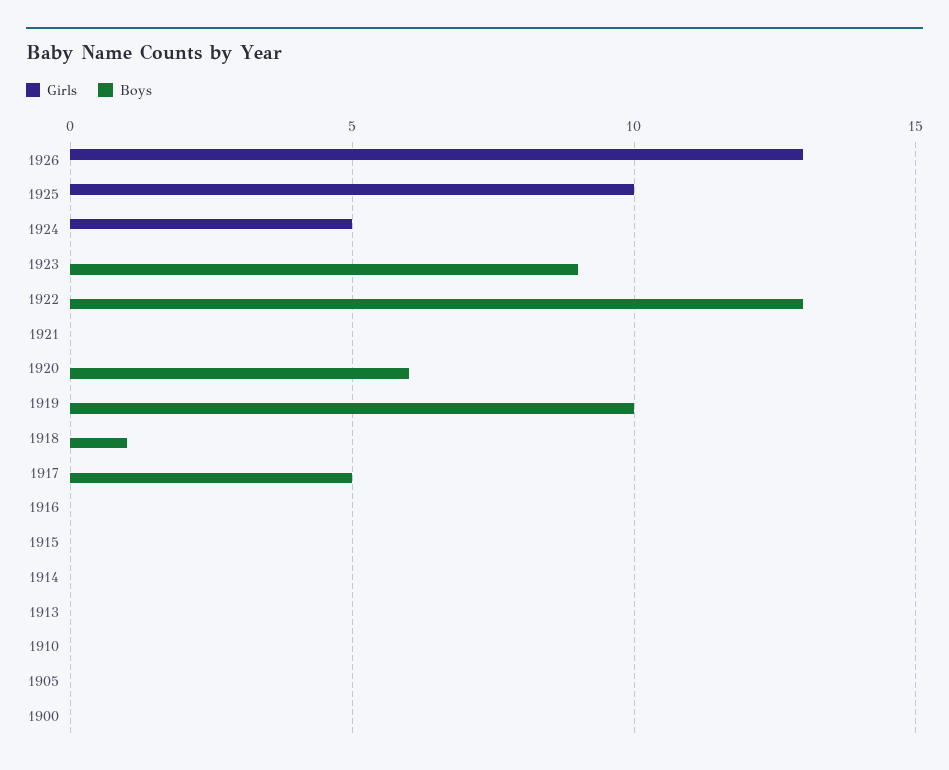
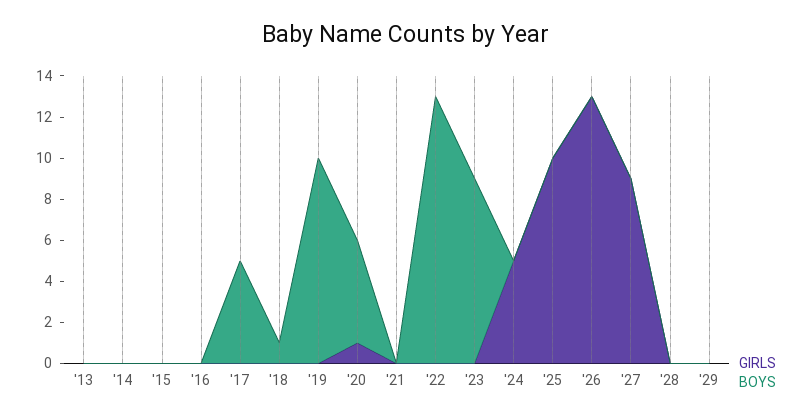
Girls, 1920: 0 -> 1
Boys, 1920: 6 -> 5
Girls, 1910: 0 -> none
Boys, 1910: 0 -> none
Girls, 1905: 0 -> none
Boys, 1905: 0 -> none
Girls, 1900: 0 -> none
Boys, 1900: 0 -> none
Girls, '27: none -> 9
Boys, '27: none -> 0
Girls, '28: none -> 0
Boys, '28: none -> 0
Girls, '29: none -> 0
Boys, '29: none -> 0

